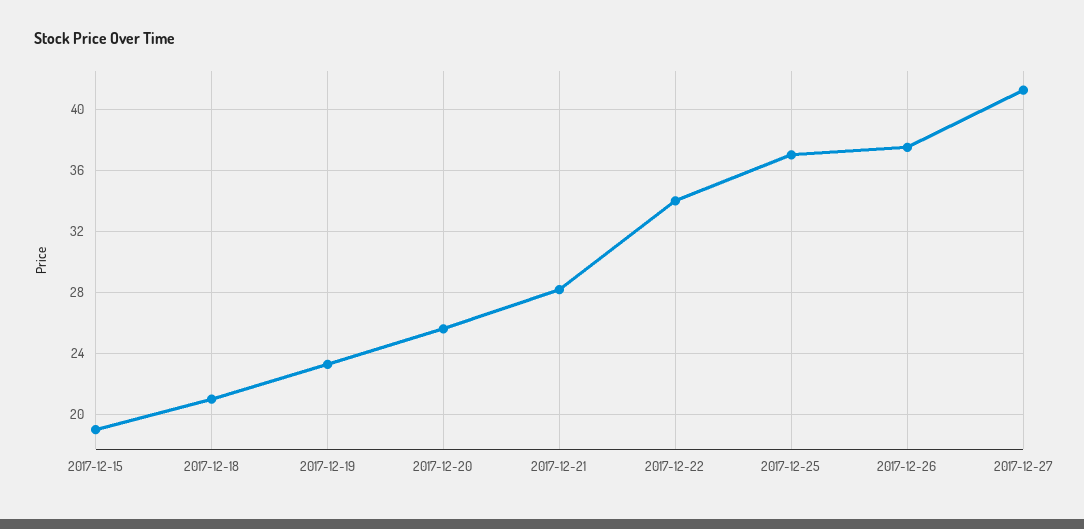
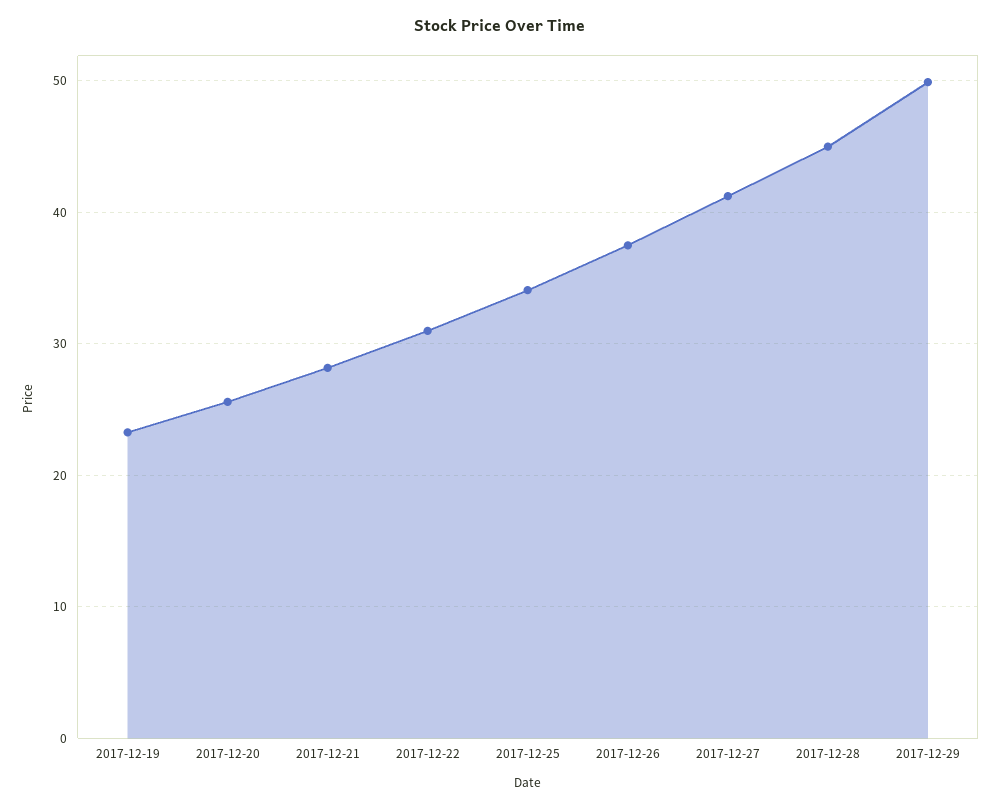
2017-12-15: 19 -> none
2017-12-18: 21 -> none
2017-12-22: 34 -> 31
2017-12-25: 37 -> 34
2017-12-28: none -> 45
2017-12-29: none -> 50

